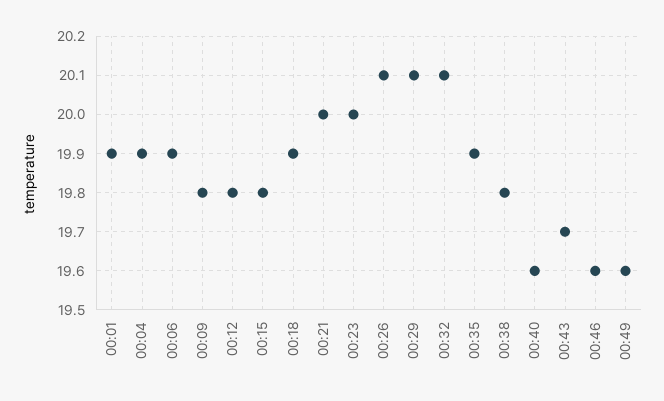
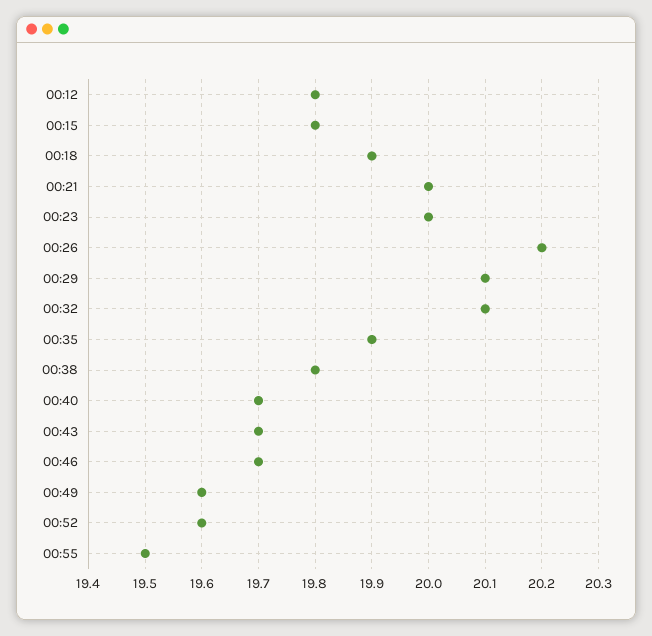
00:01: 19.9 -> none
00:04: 19.9 -> none
00:06: 19.9 -> none
00:09: 19.8 -> none
00:26: 20.1 -> 20.2
00:40: 19.6 -> 19.7
00:46: 19.6 -> 19.7
00:52: none -> 19.6
00:55: none -> 19.5

